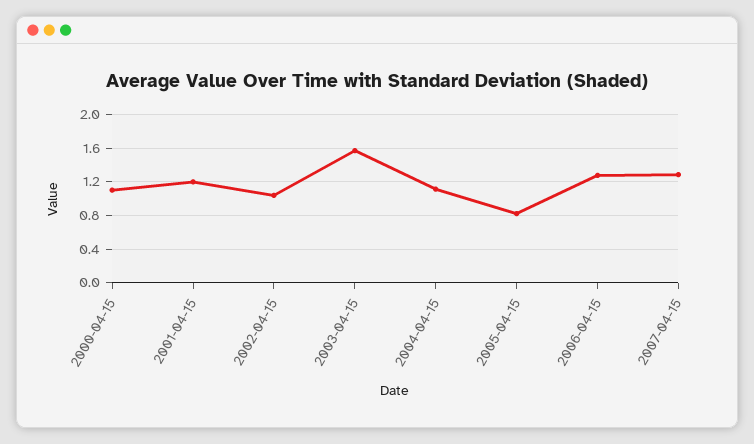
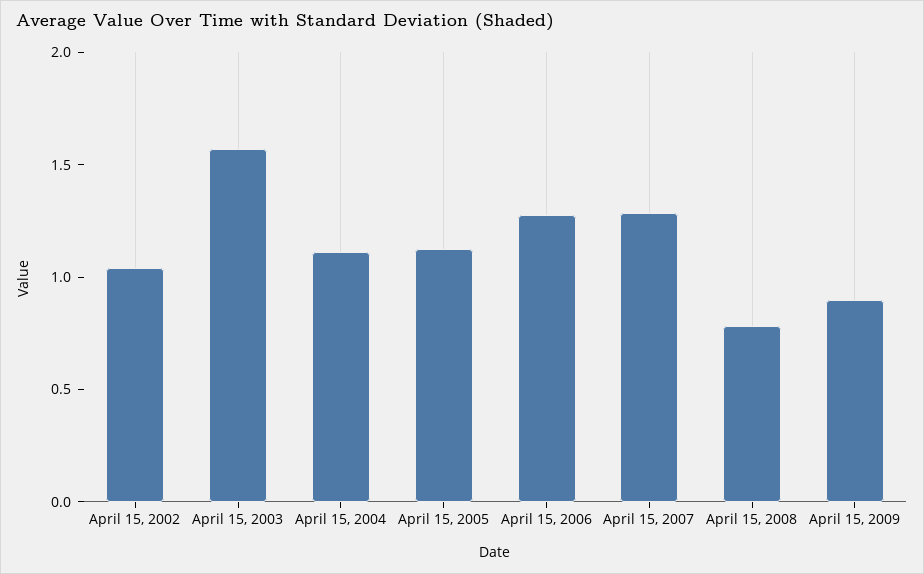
2000-04-15: 1.1 -> none
2001-04-15: 1.2 -> none
2005-04-15: 0.8 -> 1.1
April 15, 2008: none -> 0.8
April 15, 2009: none -> 0.9

